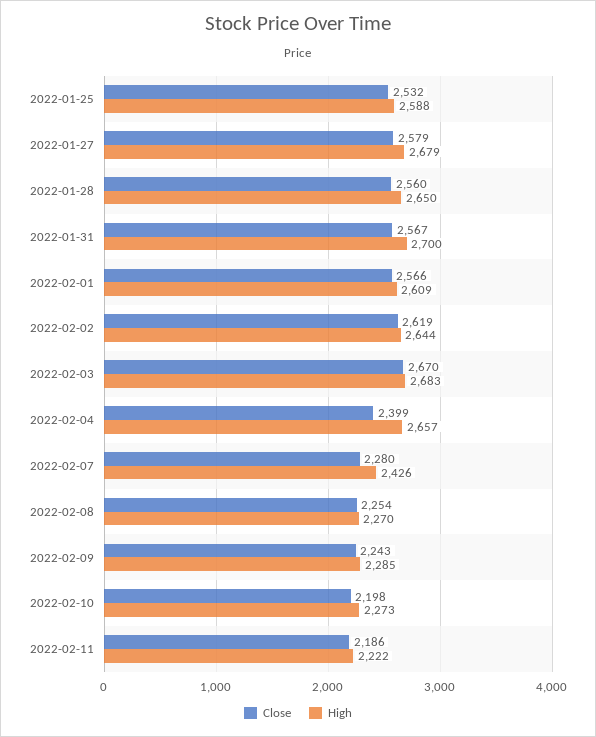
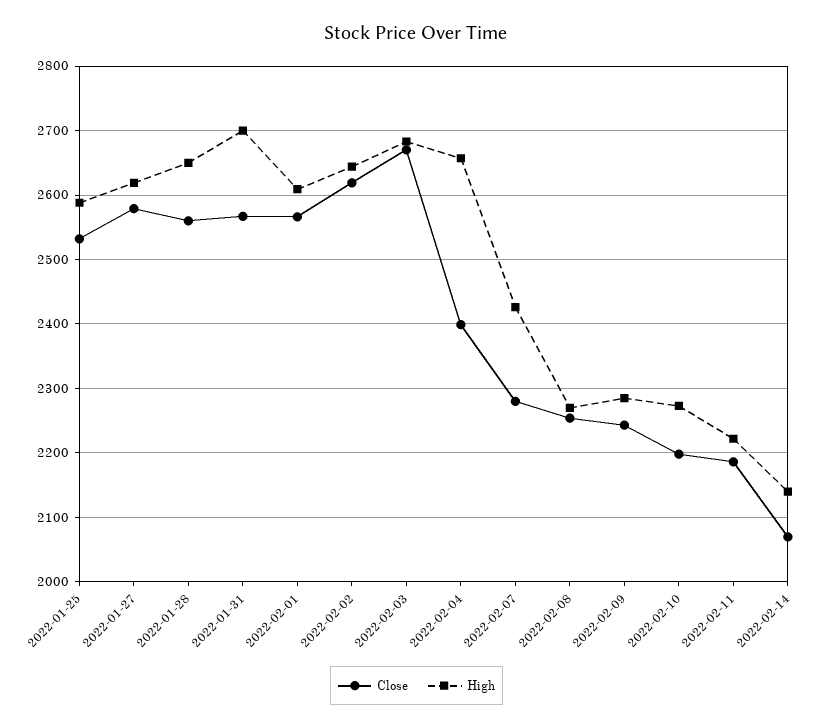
High, 2022-01-27: 2679 -> 2620
Close, 2022-02-14: none -> 2070
High, 2022-02-14: none -> 2140

